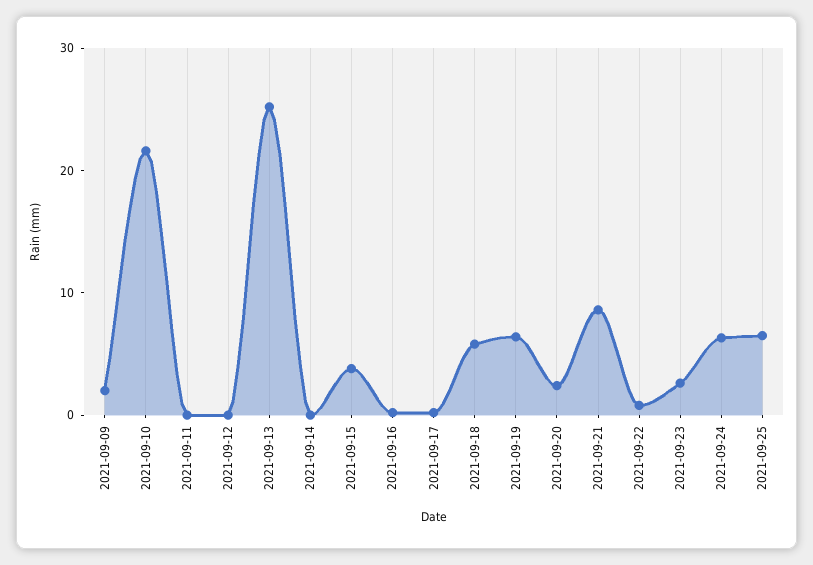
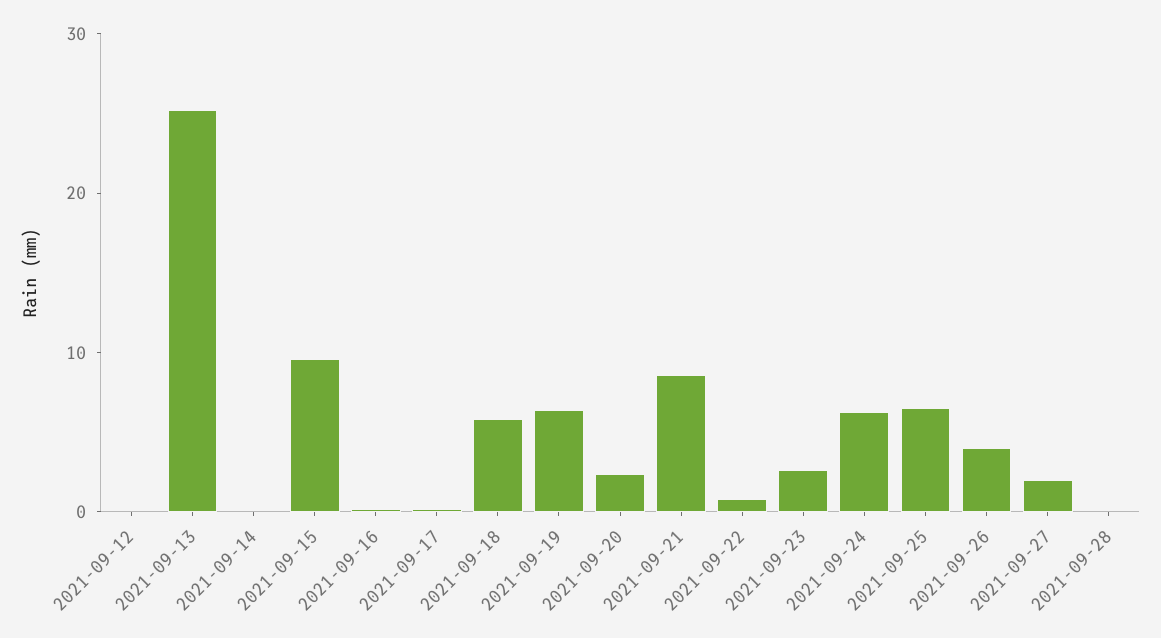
2021-09-09: 2 -> none
2021-09-10: 22 -> none
2021-09-11: 0 -> none
2021-09-15: 4 -> 10
2021-09-26: none -> 4
2021-09-27: none -> 2
2021-09-28: none -> 0

